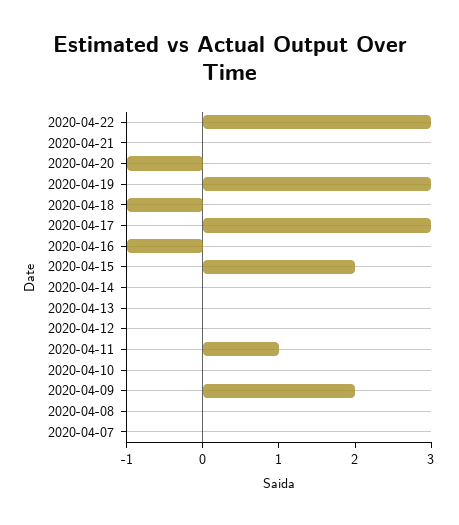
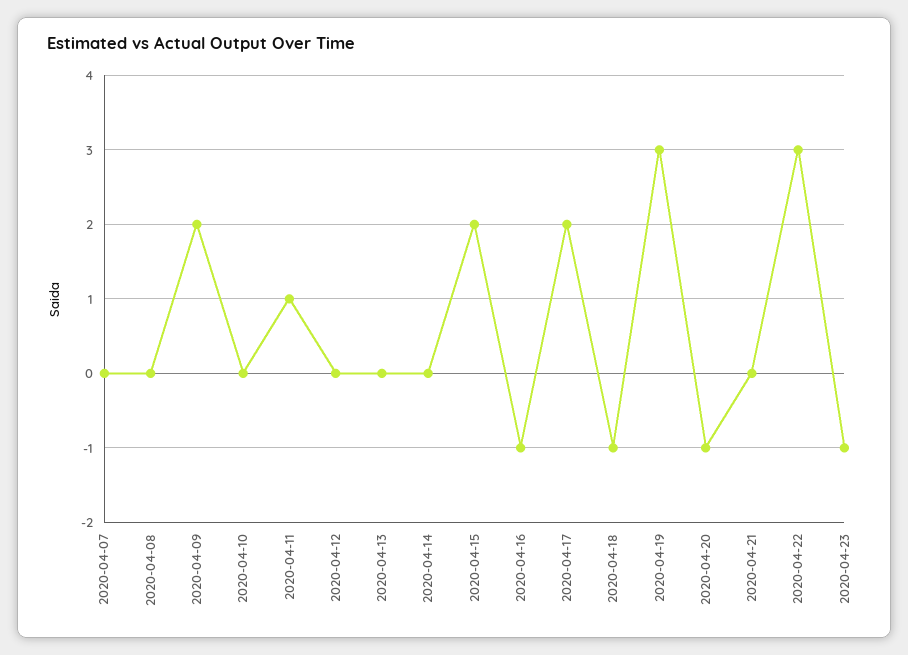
2020-04-17: 3 -> 2
2020-04-23: none -> -1

